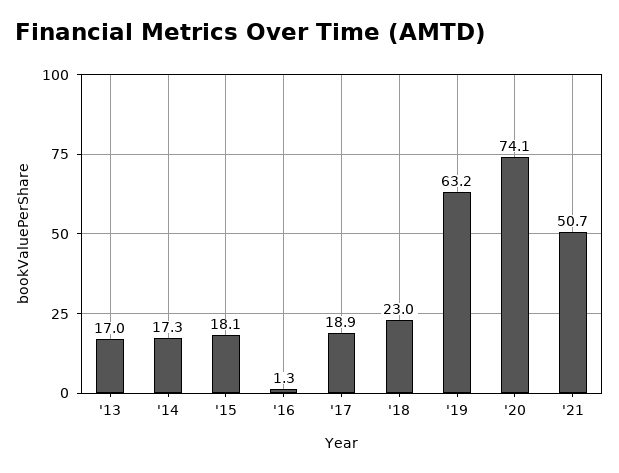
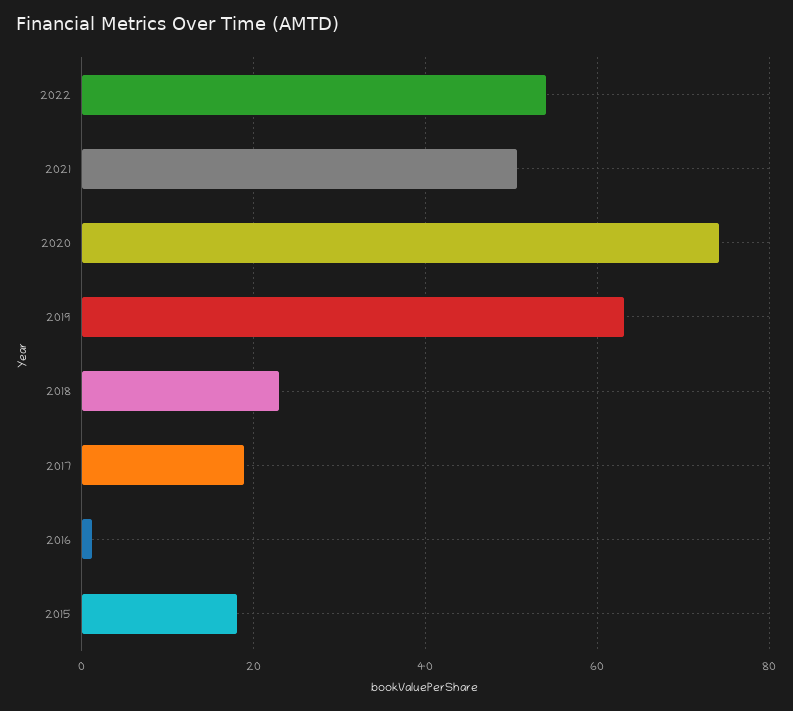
'13: 17 -> none
'14: 17.3 -> none
2022: none -> 54

